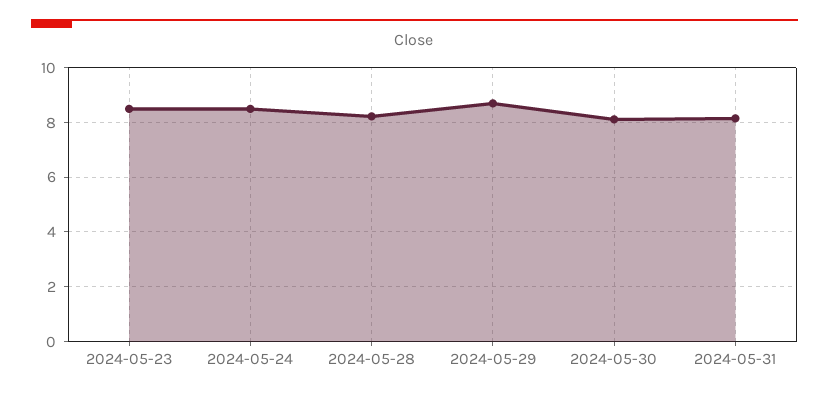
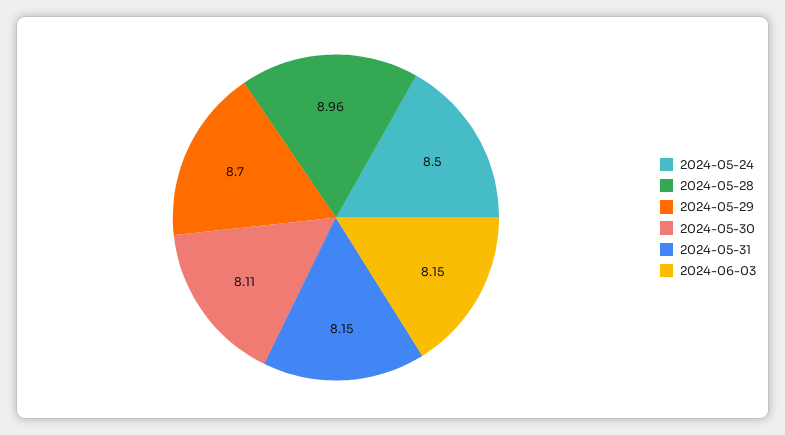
2024-05-23: 8.5 -> none
2024-05-28: 8.25 -> 8.96
2024-06-03: none -> 8.15

